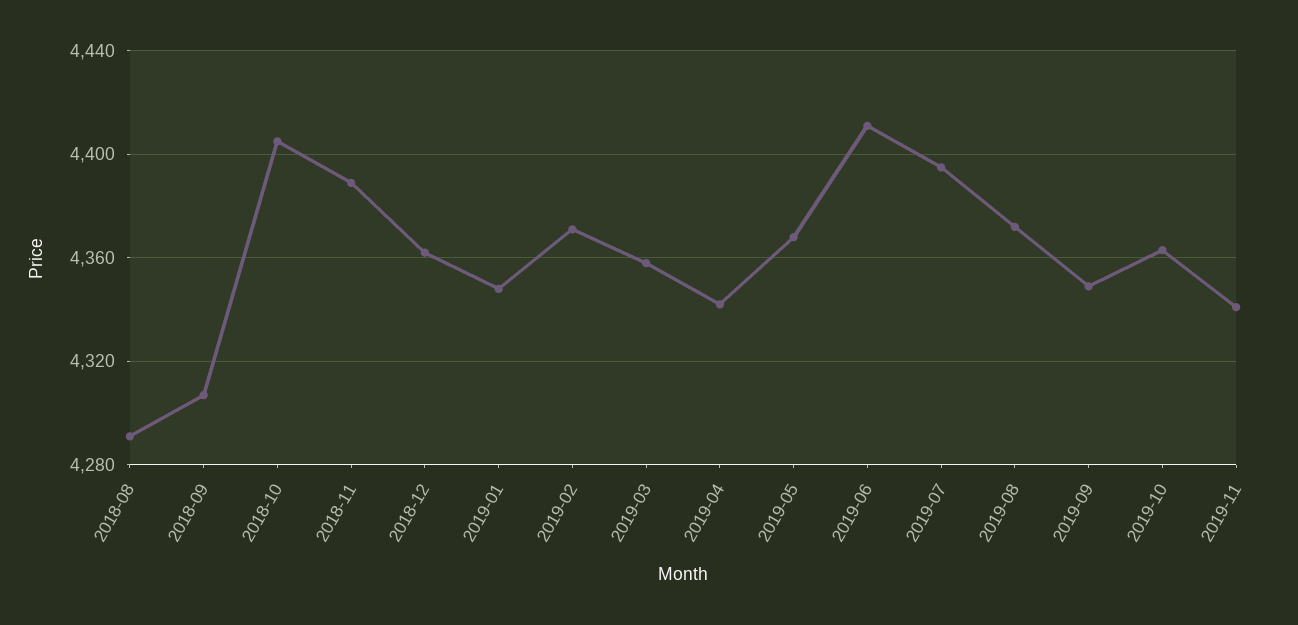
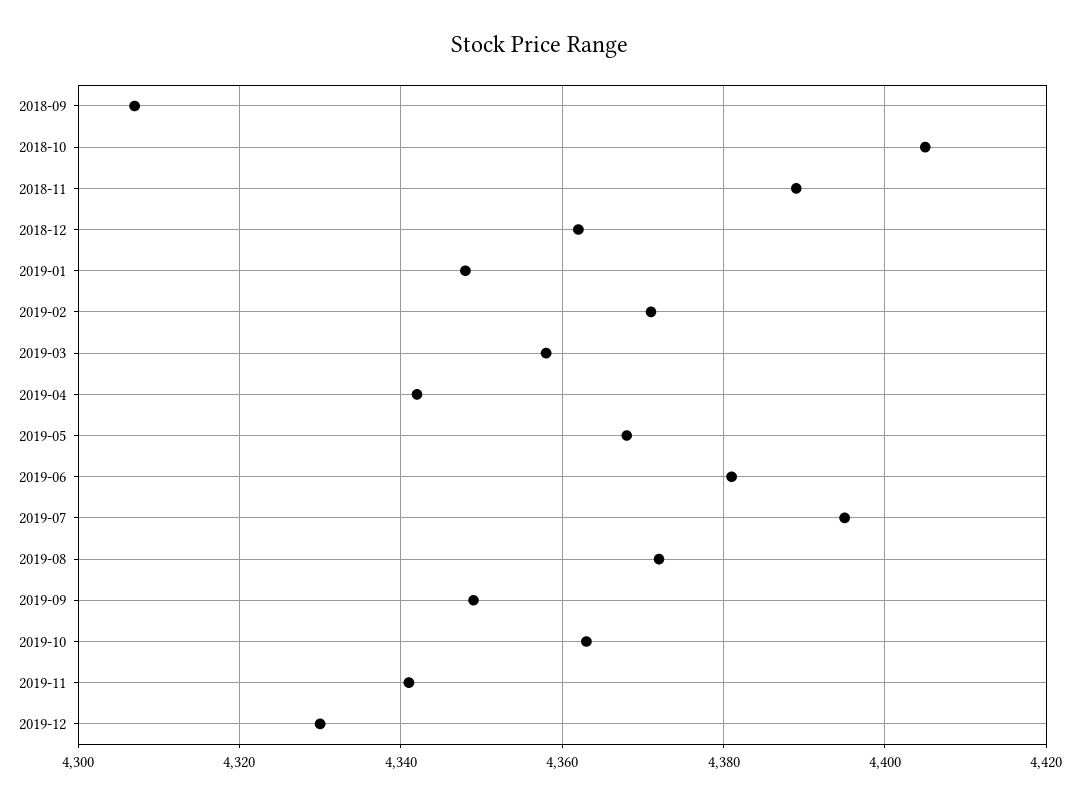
2018-08: 4290 -> none
2019-06: 4410 -> 4380
2019-12: none -> 4330

